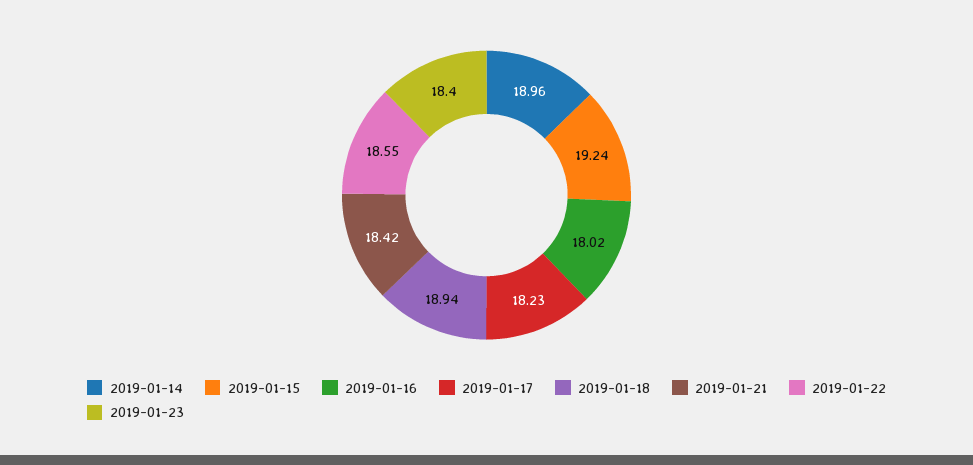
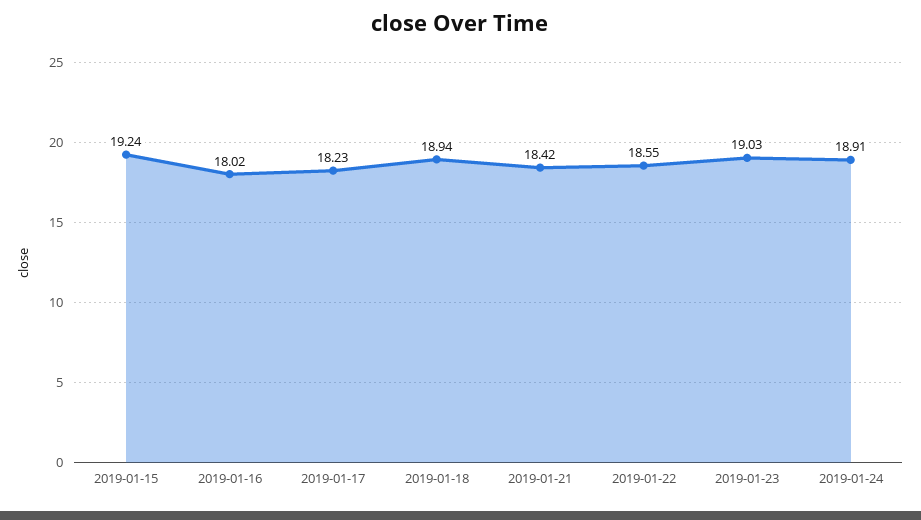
2019-01-14: 18.96 -> none
2019-01-23: 18.4 -> 19.03
2019-01-24: none -> 18.91

